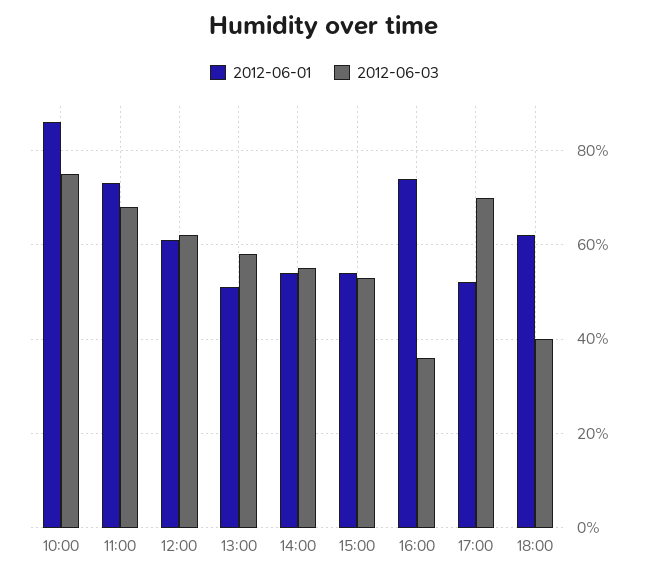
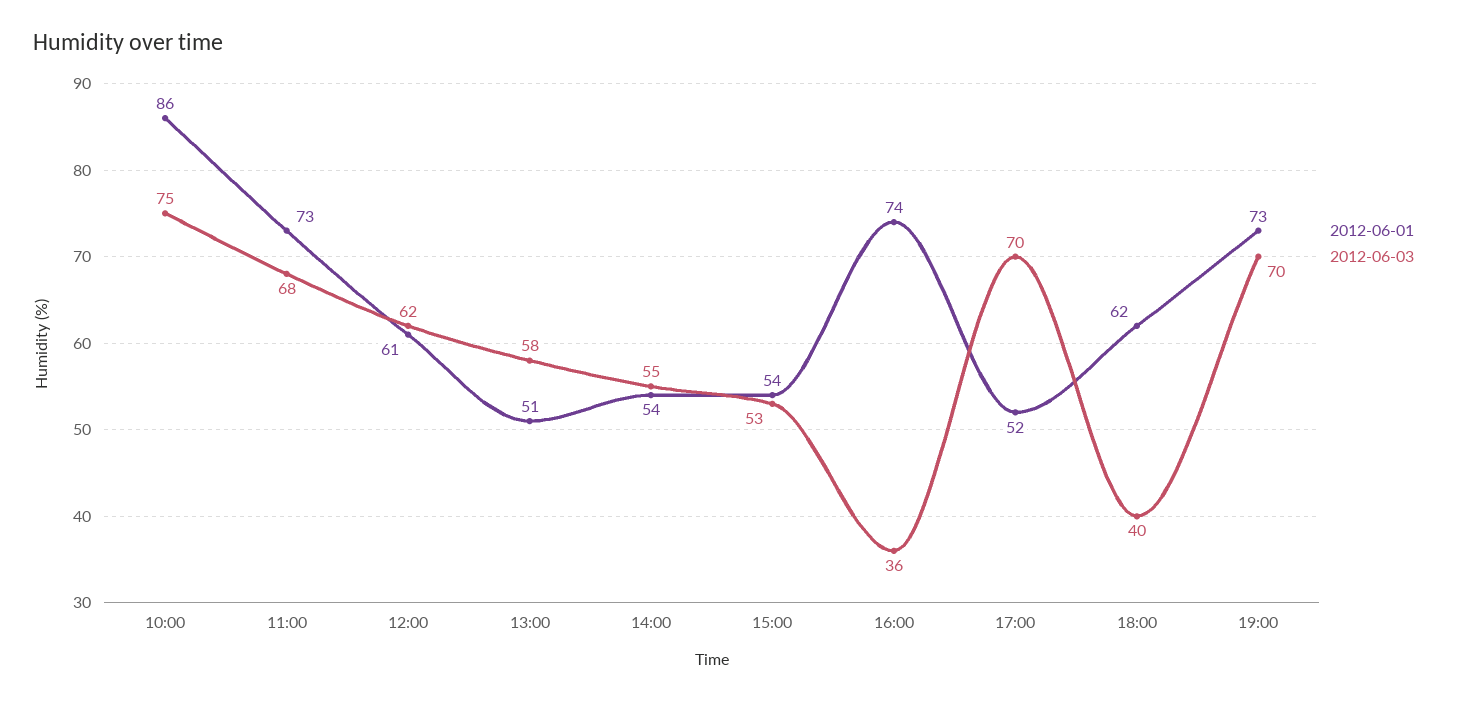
2012-06-01, 19:00: none -> 73
2012-06-03, 19:00: none -> 70

